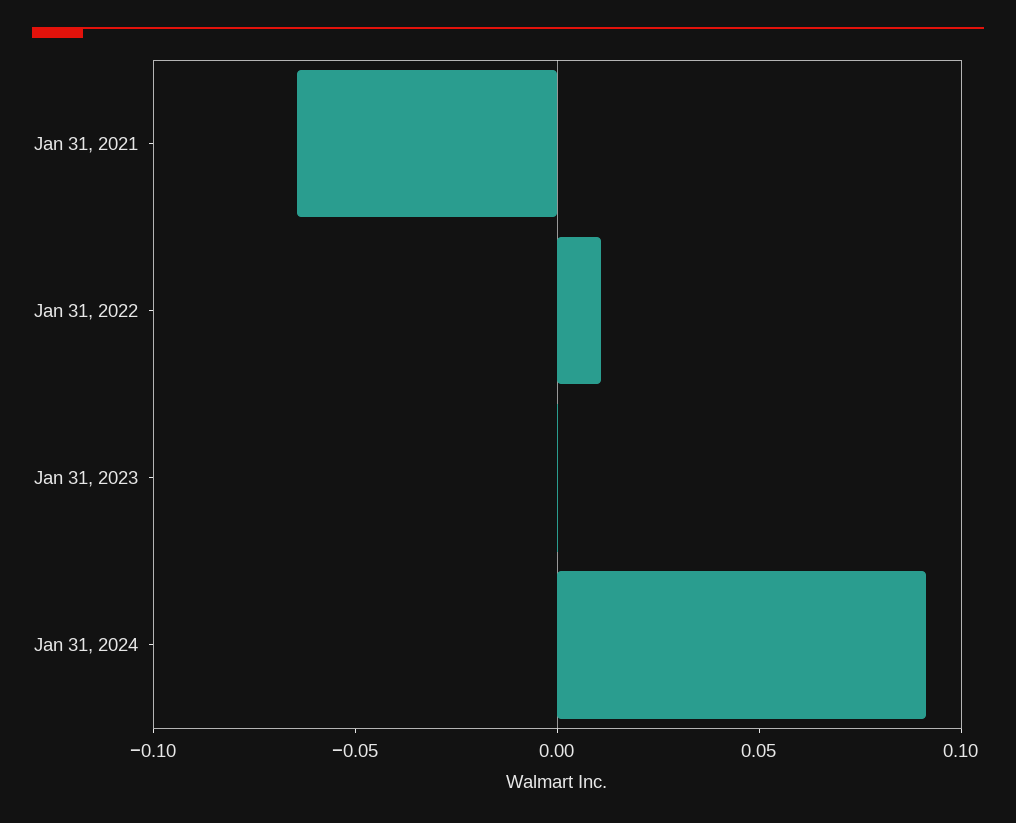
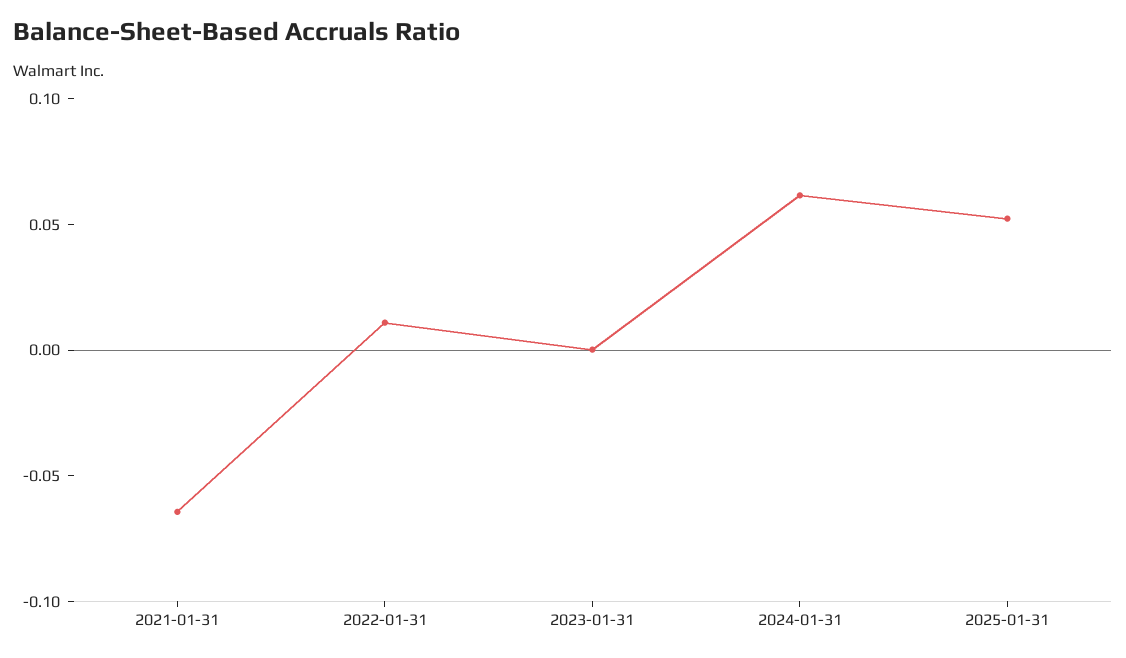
Jan 31, 2024: 0.09 -> 0.06
2025-01-31: none -> 0.05

